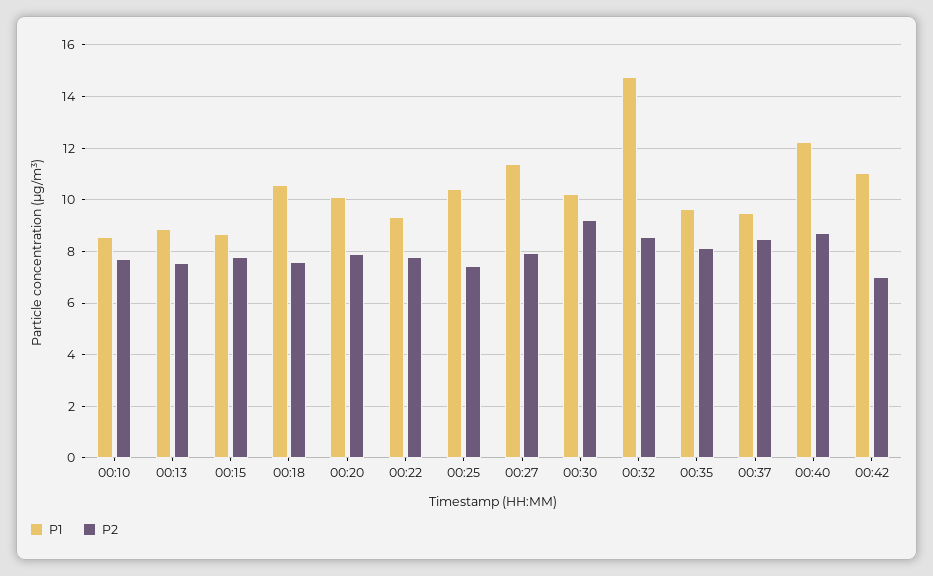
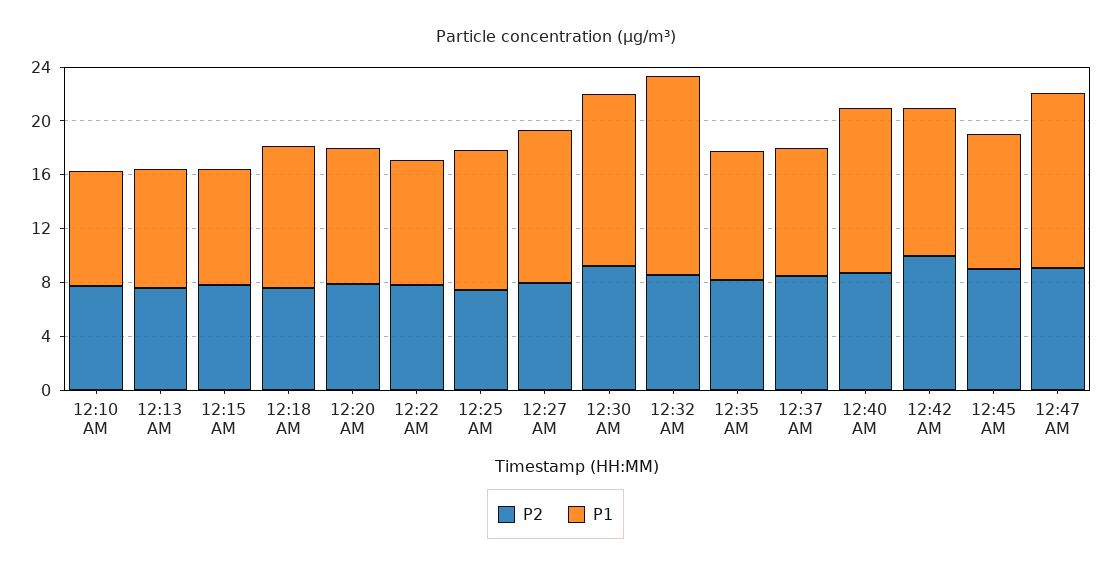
P1, 00:30: 10.25 -> 13
P2, 00:42: 7 -> 10
P2, 12:45 AM: none -> 9
P1, 12:45 AM: none -> 10
P2, 12:47 AM: none -> 9
P1, 12:47 AM: none -> 13

